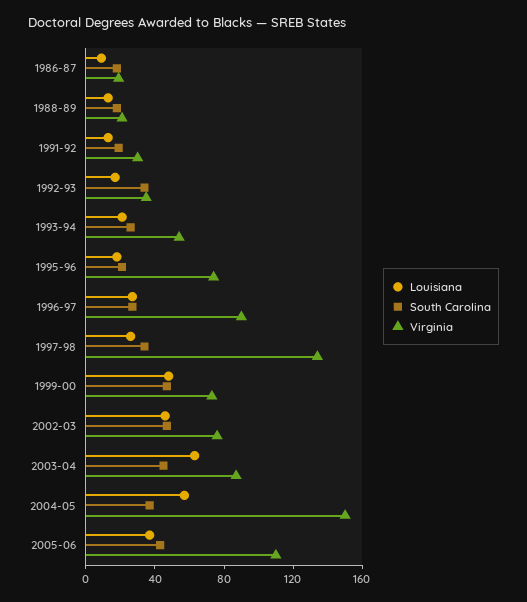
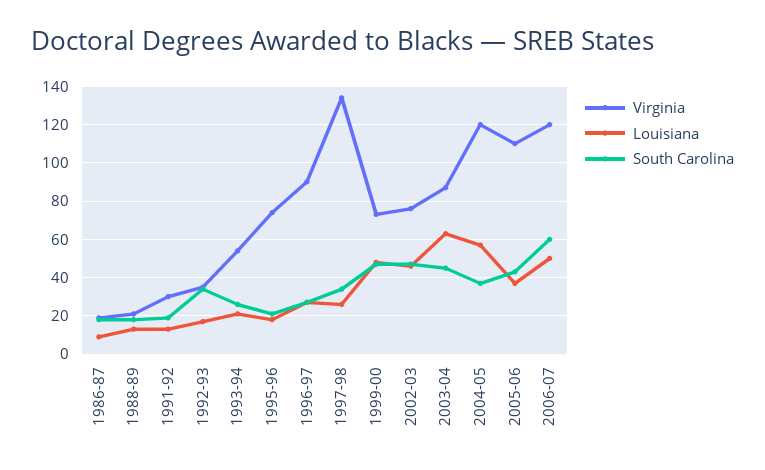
Virginia, 2004-05: 150 -> 120
Virginia, 2006-07: none -> 120
Louisiana, 2006-07: none -> 50
South Carolina, 2006-07: none -> 60

